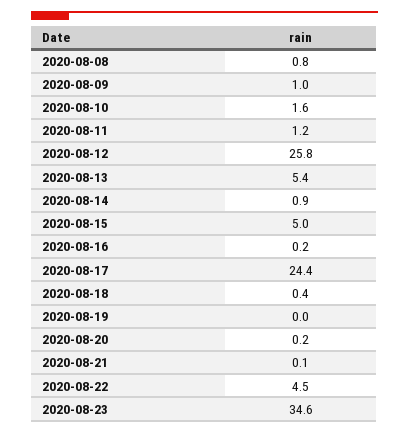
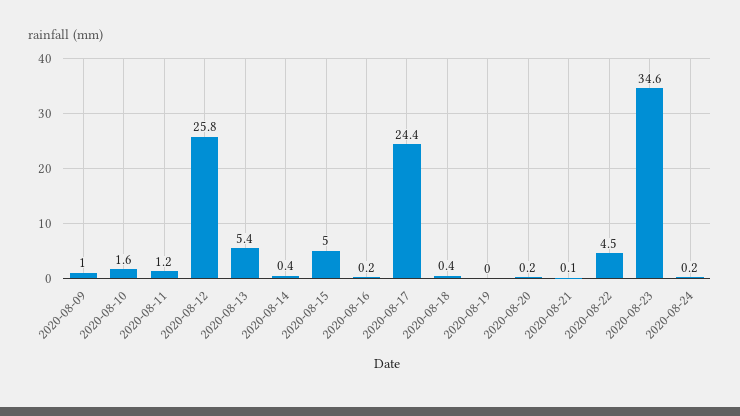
2020-08-08: 0.8 -> none
2020-08-14: 0.9 -> 0.4
2020-08-24: none -> 0.2

